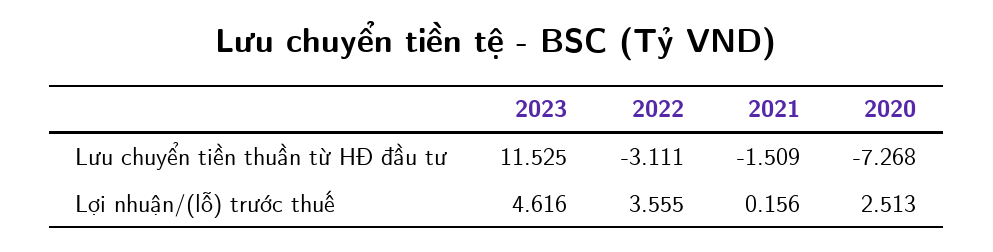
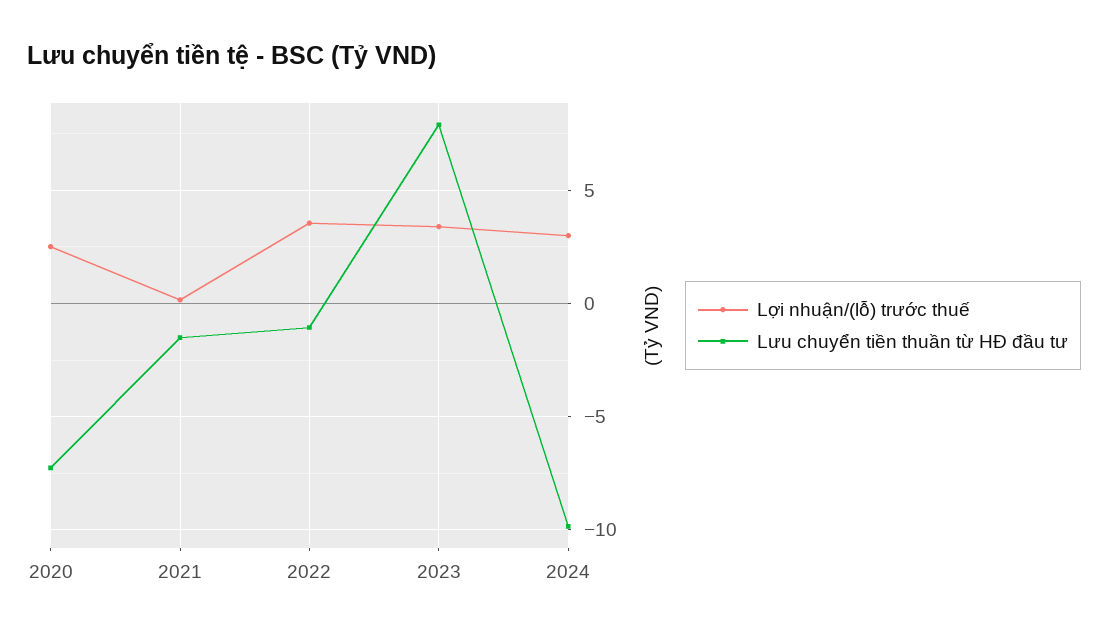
Lưu chuyển tiền thuần từ HĐ đầu tư, 2023: 11.525 -> 8
Lưu chuyển tiền thuần từ HĐ đầu tư, 2022: -3.111 -> -1
Lợi nhuận/(lỗ) trước thuế, 2023: 4.616 -> 3.5
Lợi nhuận/(lỗ) trước thuế, 2024: none -> 3
Lưu chuyển tiền thuần từ HĐ đầu tư, 2024: none -> -10

